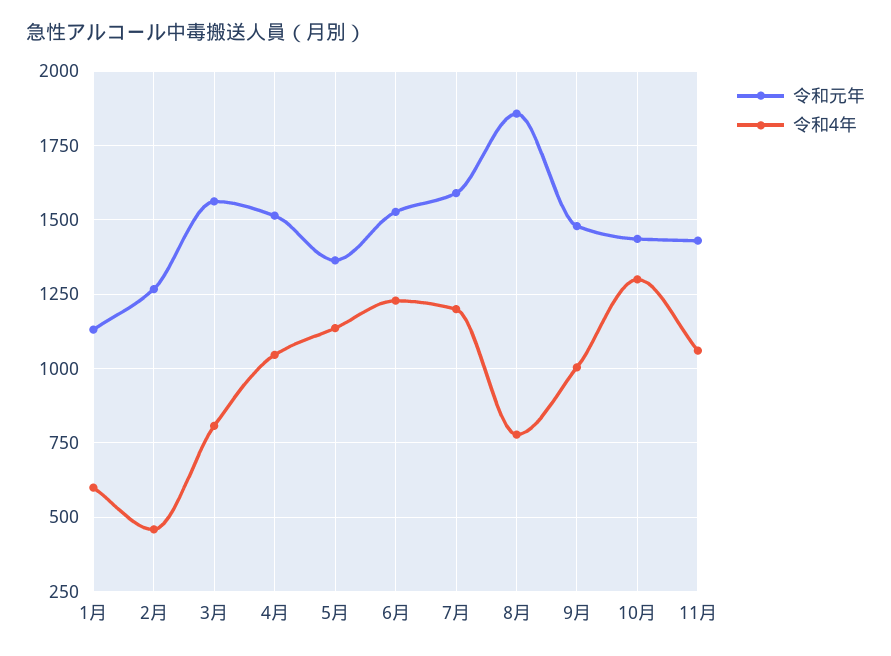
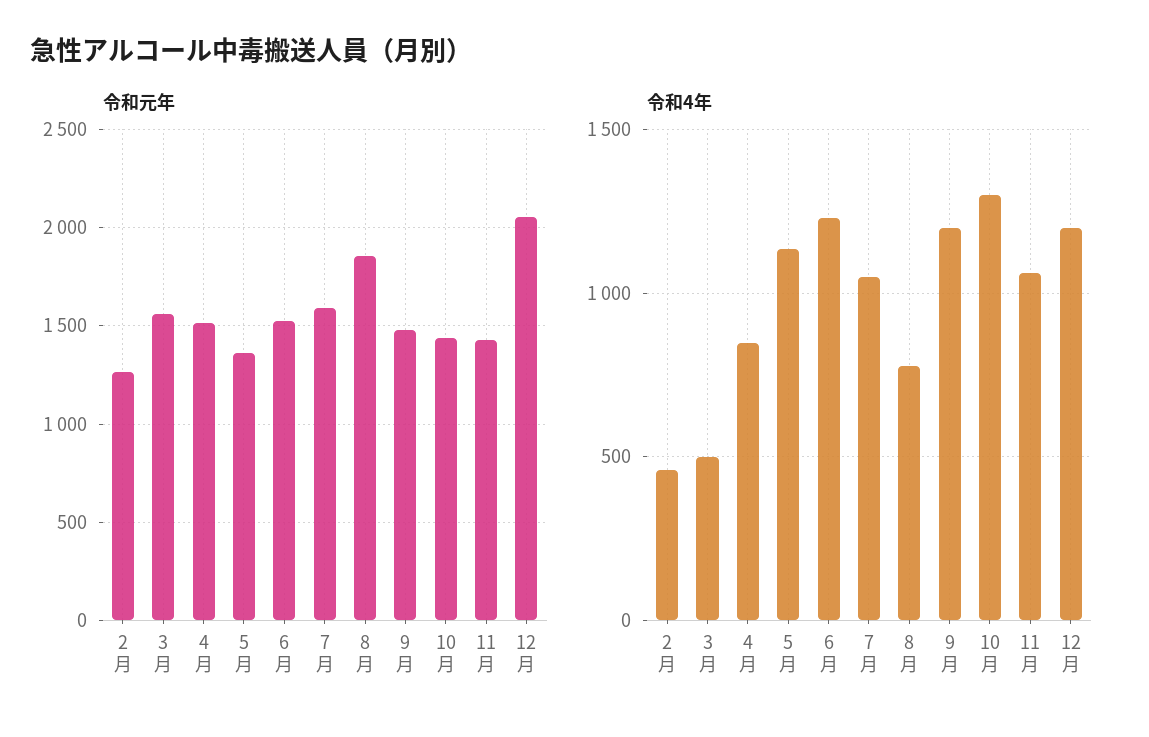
令和元年, 1月: 1125 -> none
令和4年, 1月: 600 -> none
令和4年, 3月: 800 -> 500
令和4年, 4月: 1050 -> 850
令和4年, 7月: 1200 -> 1050
令和4年, 9月: 1000 -> 1200
令和元年, 12月: none -> 2050
令和4年, 12月: none -> 1200

